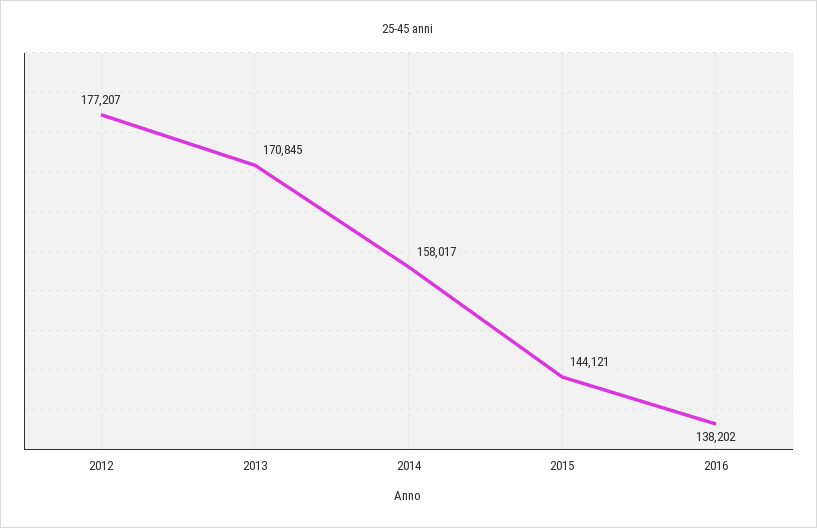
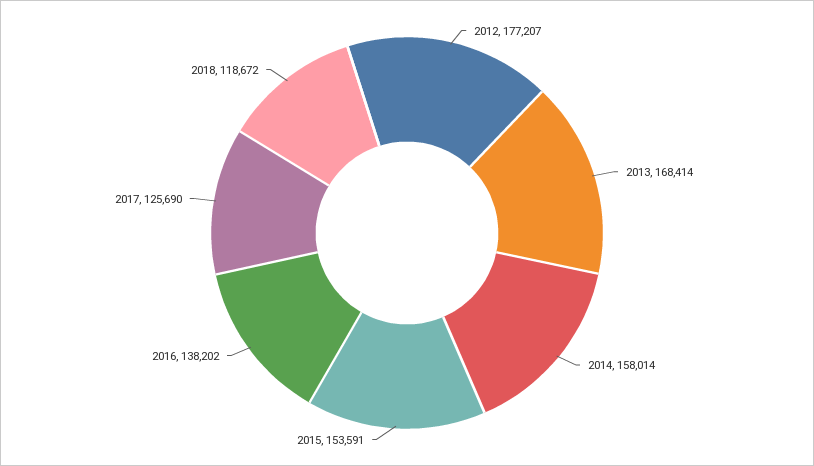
2013: 170845 -> 168414
2014: 158017 -> 158014
2015: 144121 -> 153591
2017: none -> 125690
2018: none -> 118672

